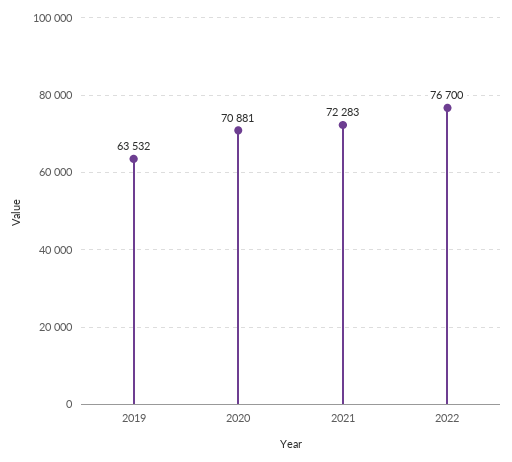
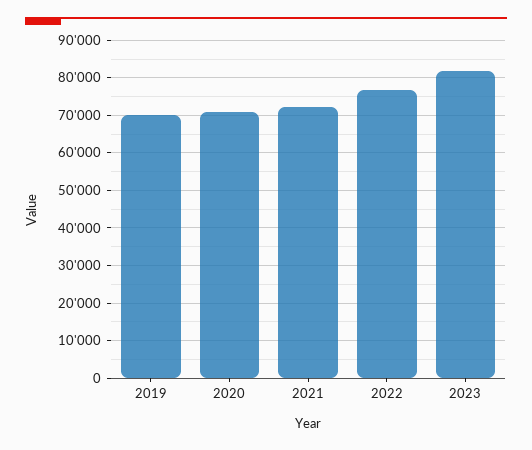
2019: 63532 -> 70000
2023: none -> 82000

